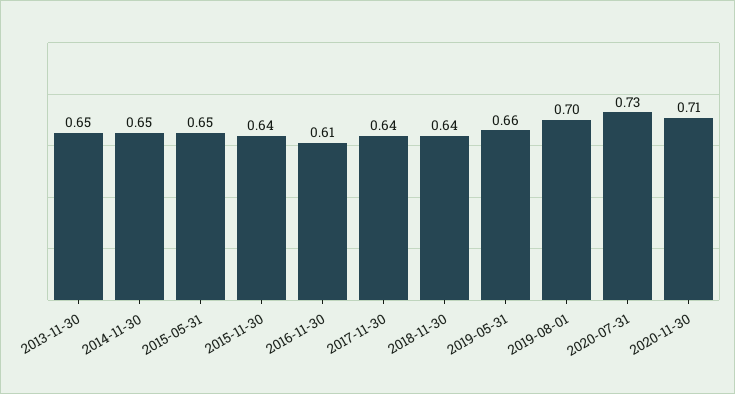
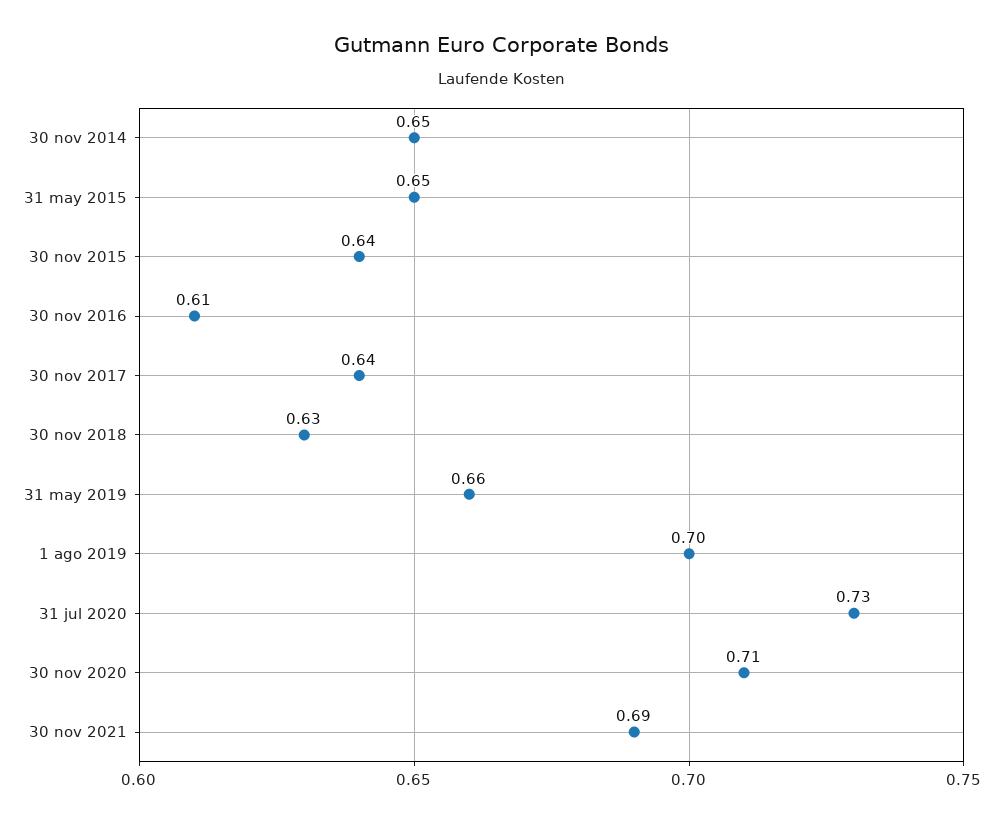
2013-11-30: 0.65 -> none
2018-11-30: 0.64 -> 0.63
30 nov 2021: none -> 0.69

